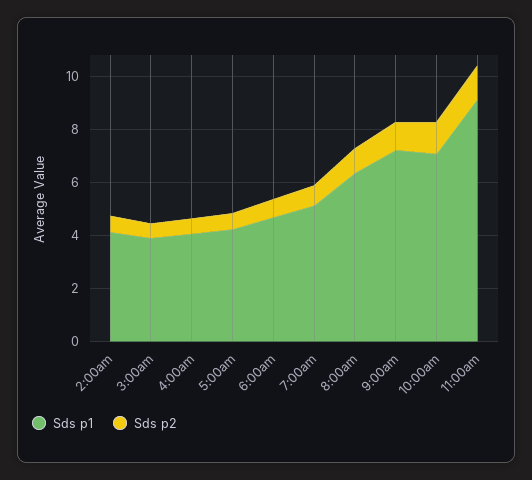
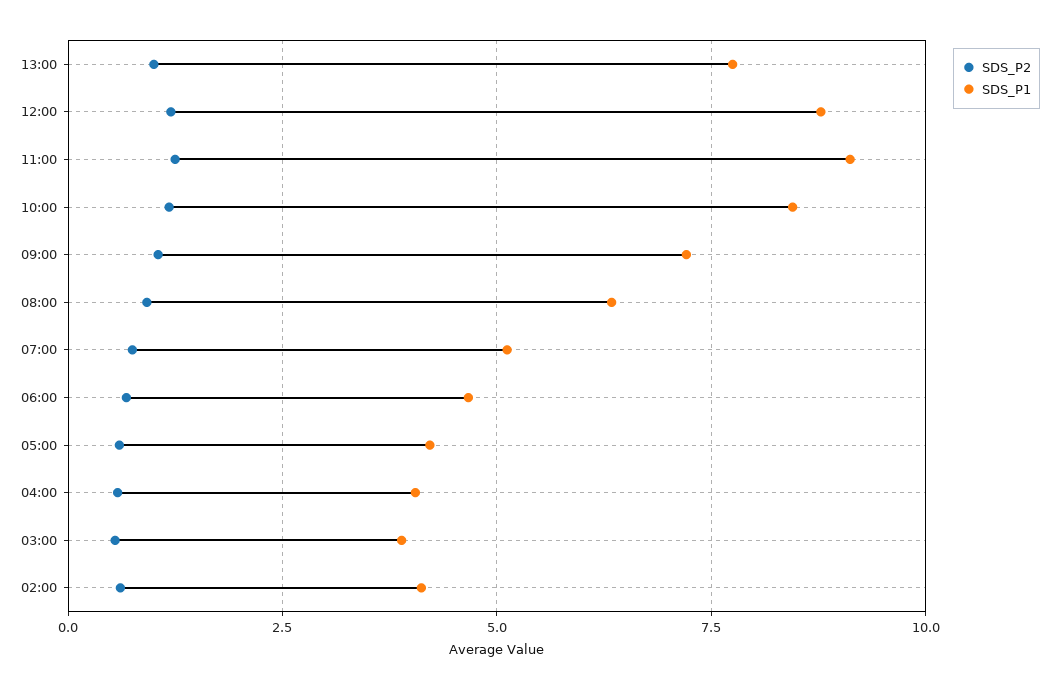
Sds p1, 10:00am: 7 -> 8.5
Sds p2, 13:00: none -> 1
Sds p1, 13:00: none -> 7.75
Sds p2, 12:00: none -> 1.25
Sds p1, 12:00: none -> 8.75

